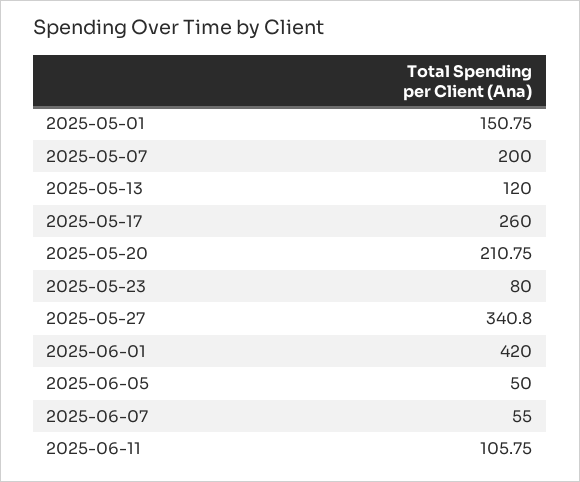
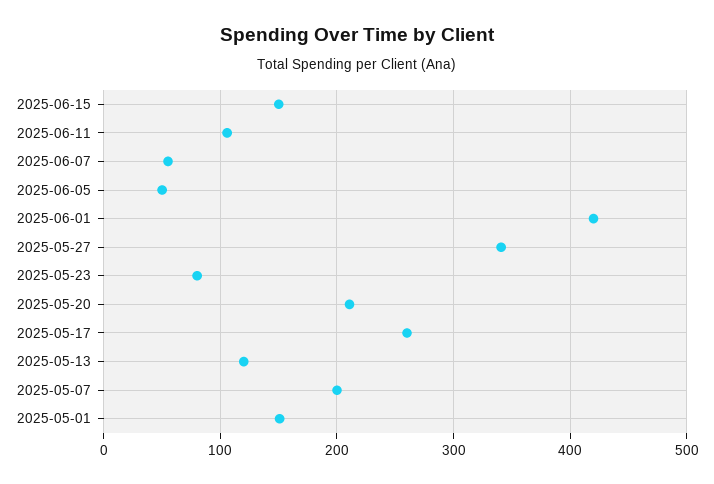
2025-06-15: none -> 150

